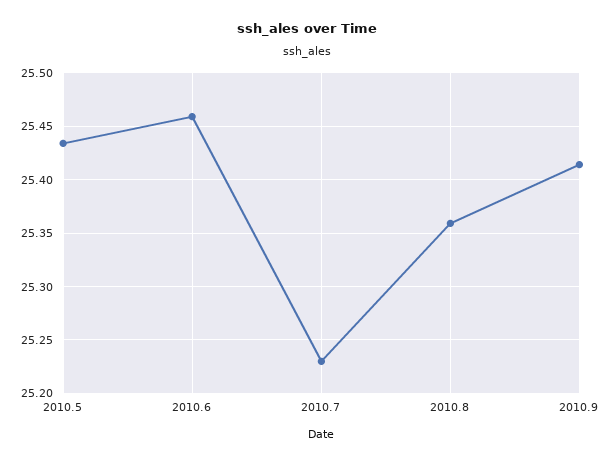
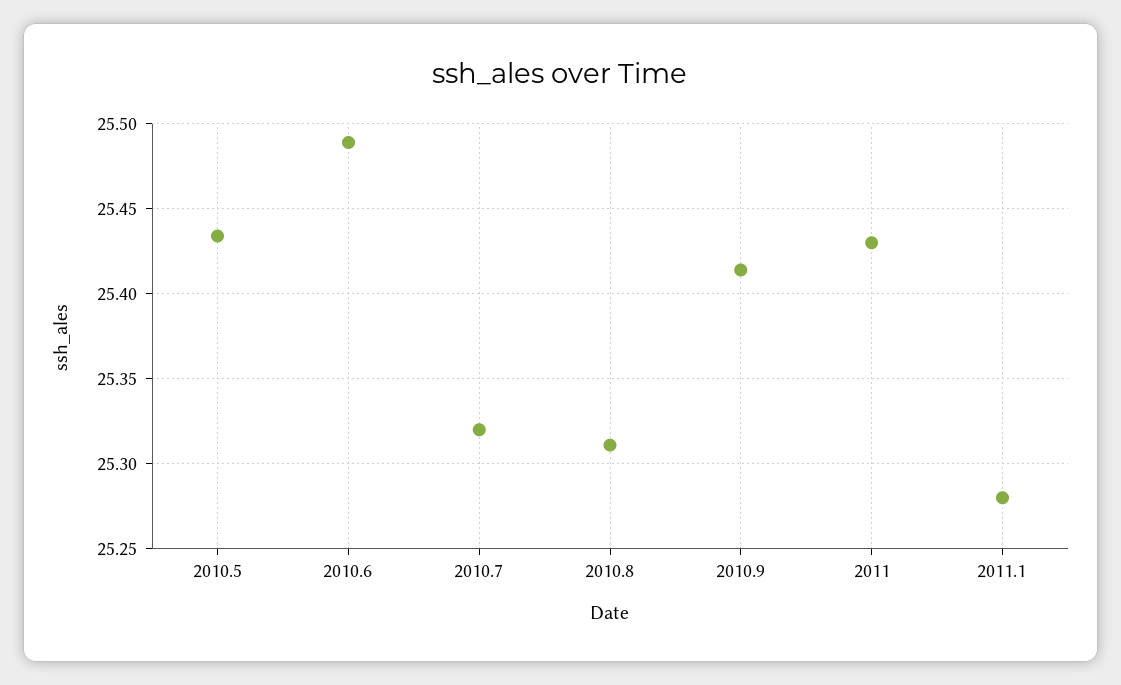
2010.6: 25.46 -> 25.49
2010.7: 25.23 -> 25.32
2010.8: 25.36 -> 25.31
2011: none -> 25.43
2011.1: none -> 25.28

